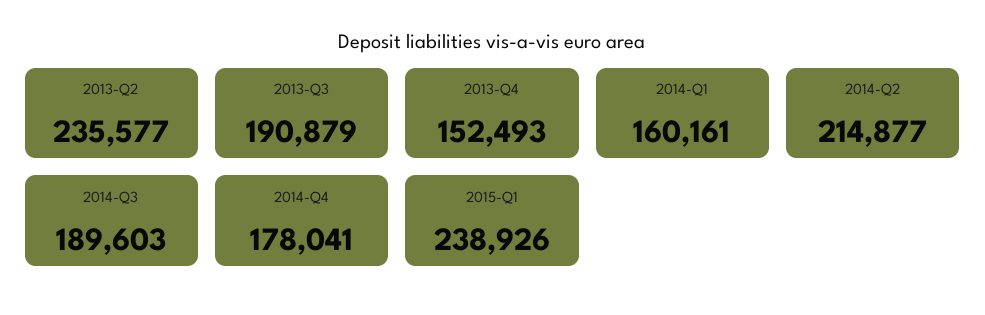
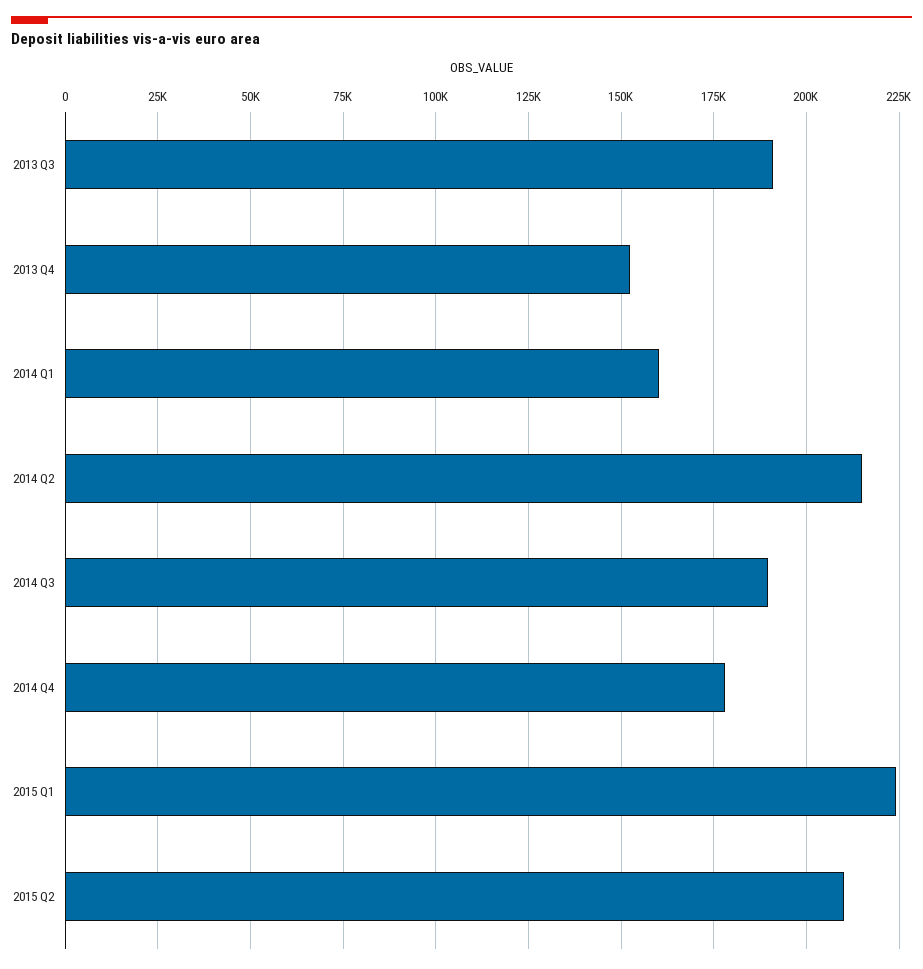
2013-Q2: 235577 -> none
2015-Q1: 238926 -> 225000
2015 Q2: none -> 210000

